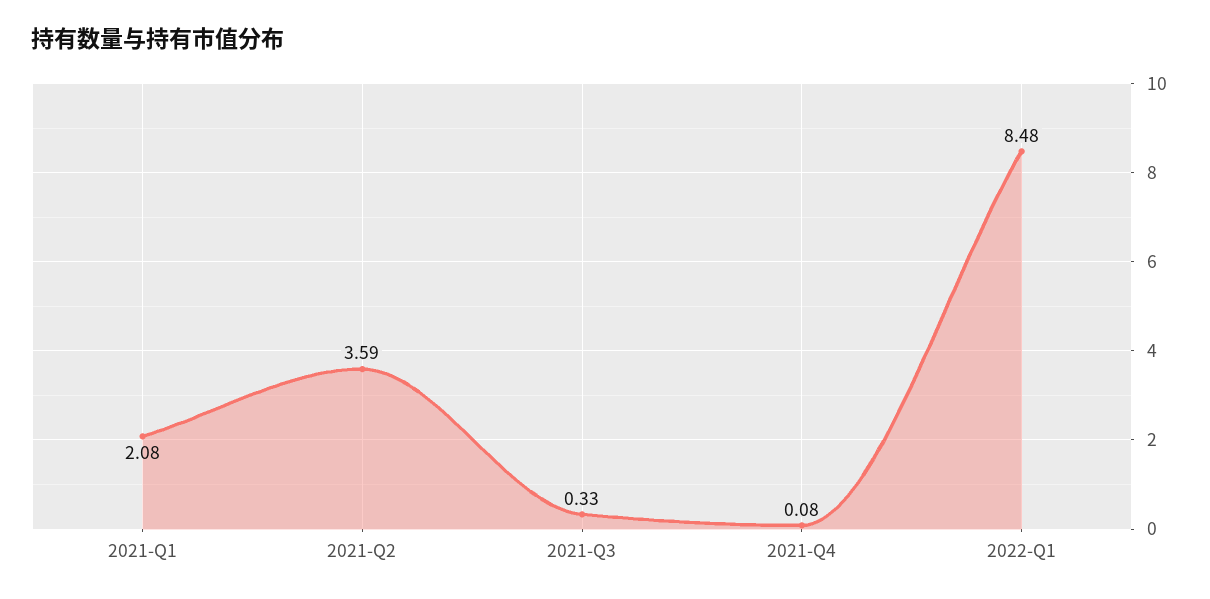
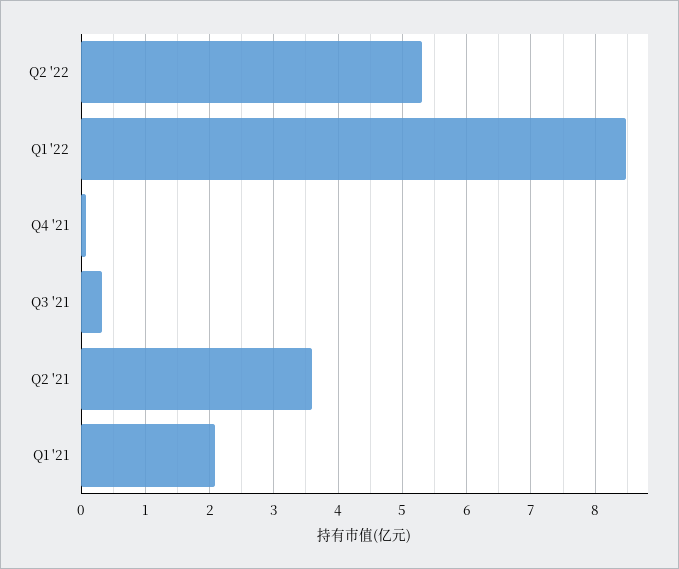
Q2 '22: none -> 5.3

